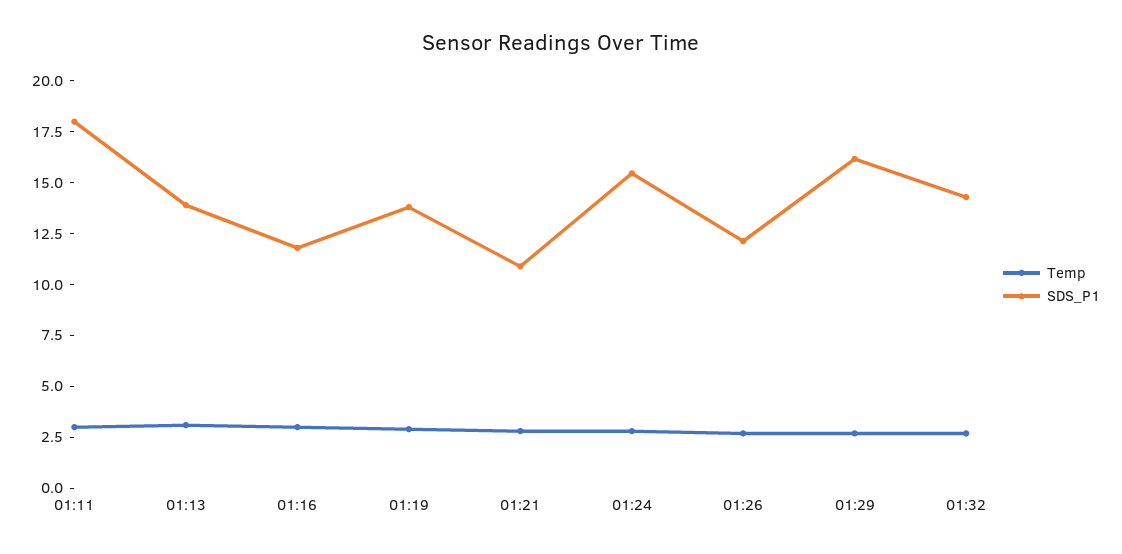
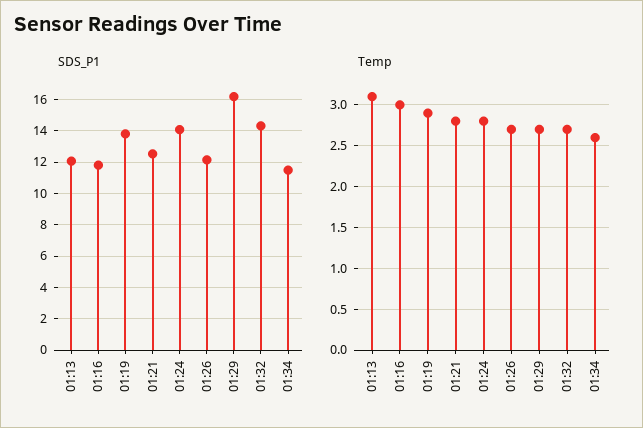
Temp, 01:11: 3 -> none
SDS_P1, 01:11: 18 -> none
SDS_P1, 01:13: 14 -> 12
SDS_P1, 01:21: 11 -> 12.5
SDS_P1, 01:24: 15.5 -> 14
SDS_P1, 01:34: none -> 11.5
Temp, 01:34: none -> 2.6

